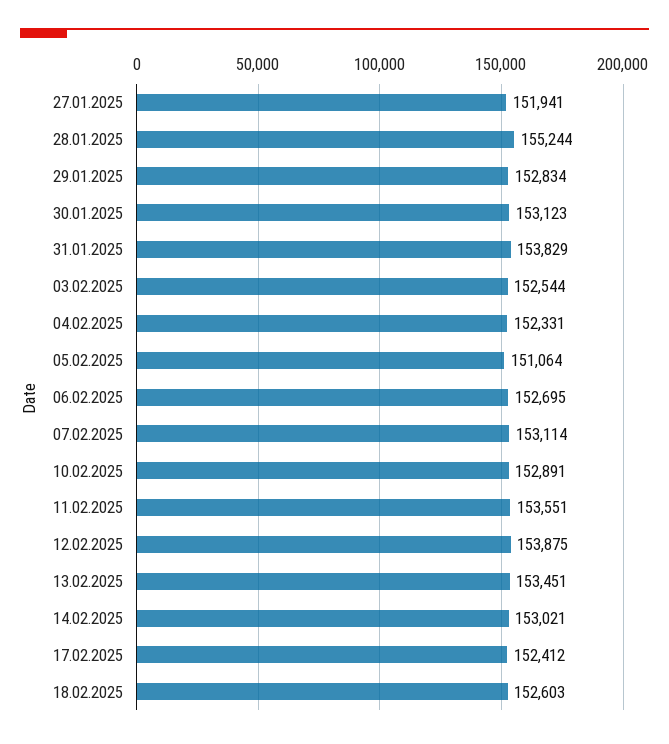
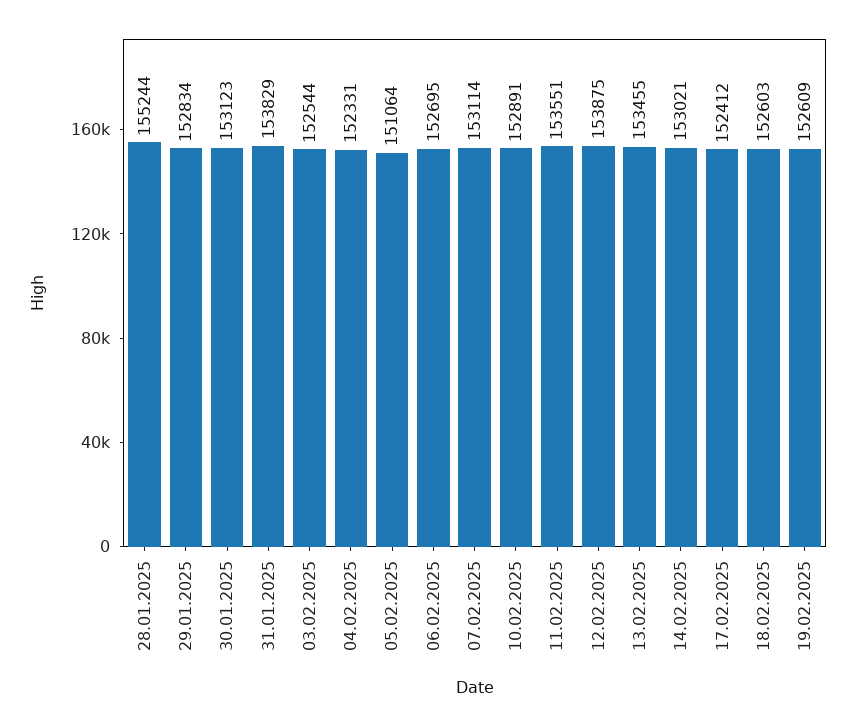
27.01.2025: 151941 -> none
13.02.2025: 153451 -> 153455
19.02.2025: none -> 152609

